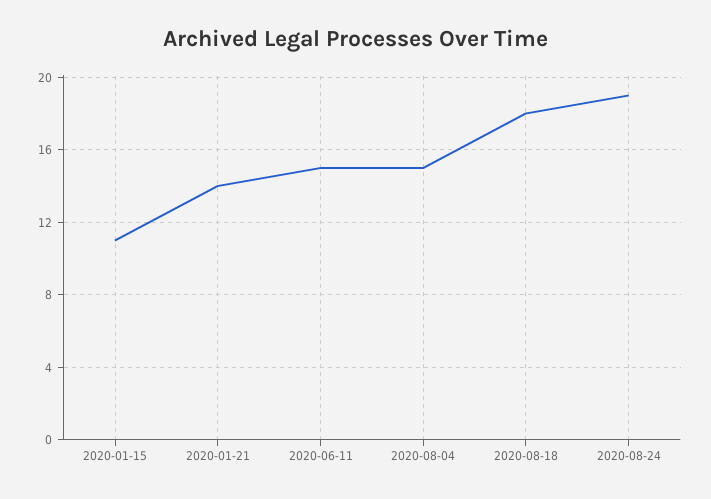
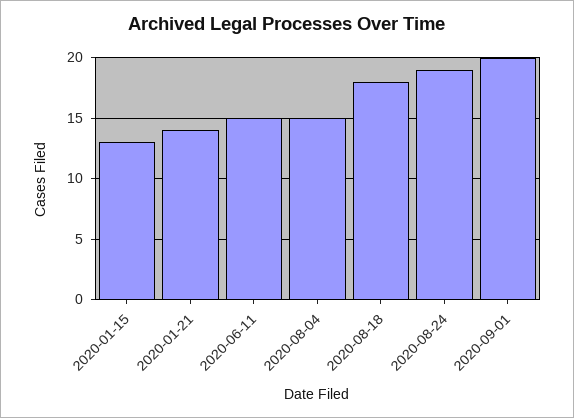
2020-01-15: 11 -> 13
2020-09-01: none -> 20

